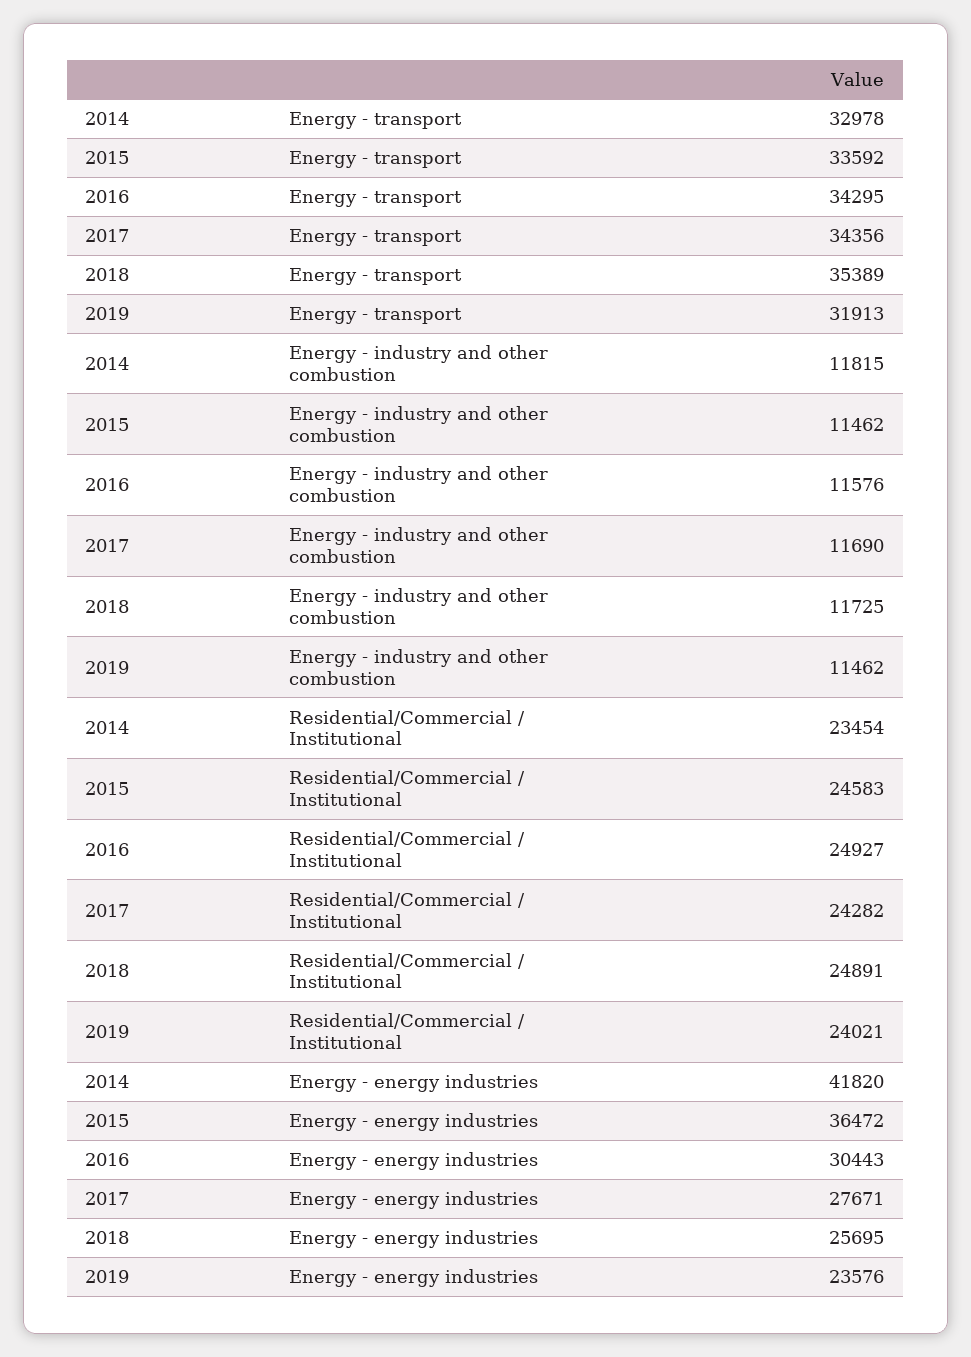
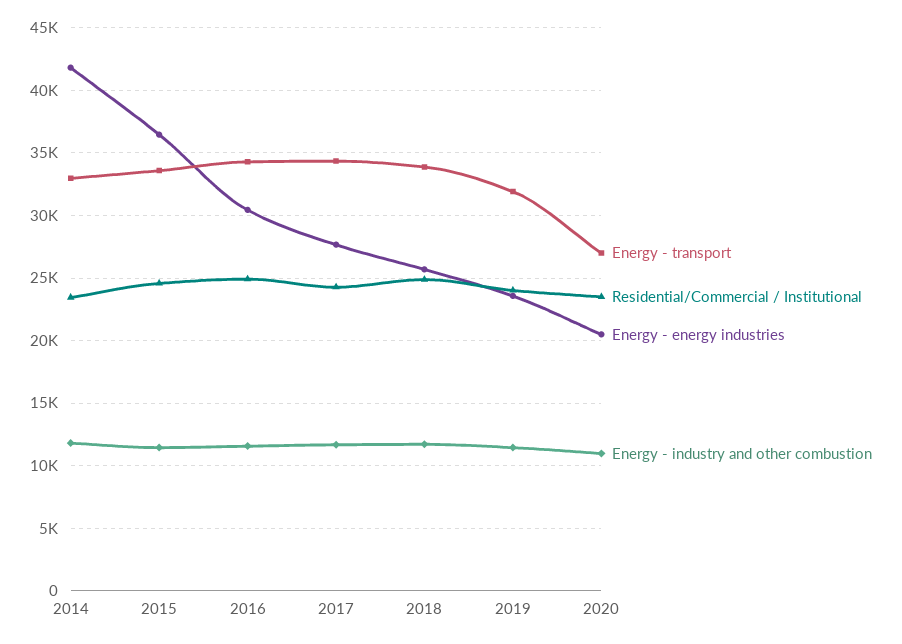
Energy - transport, 2018: 35389 -> 34000
Energy - transport, 2020: none -> 27000
Residential/Commercial / Institutional, 2020: none -> 23500
Energy - energy industries, 2020: none -> 20500
Energy - industry and other combustion, 2020: none -> 11000

